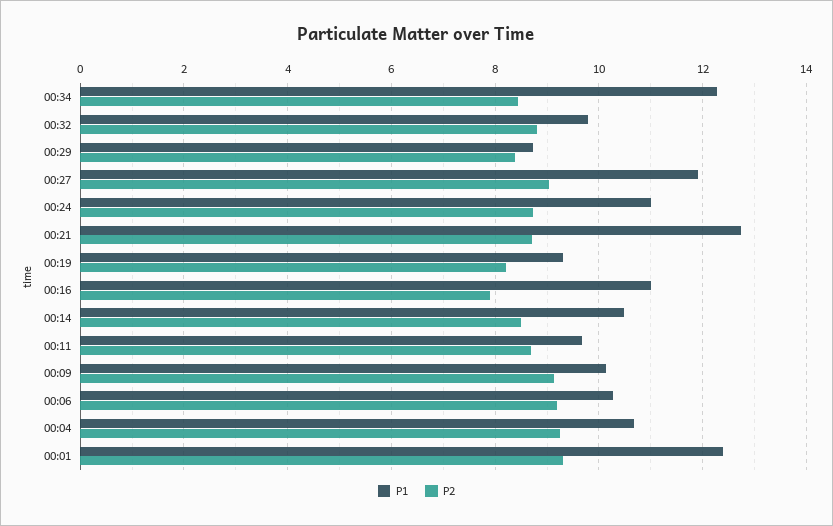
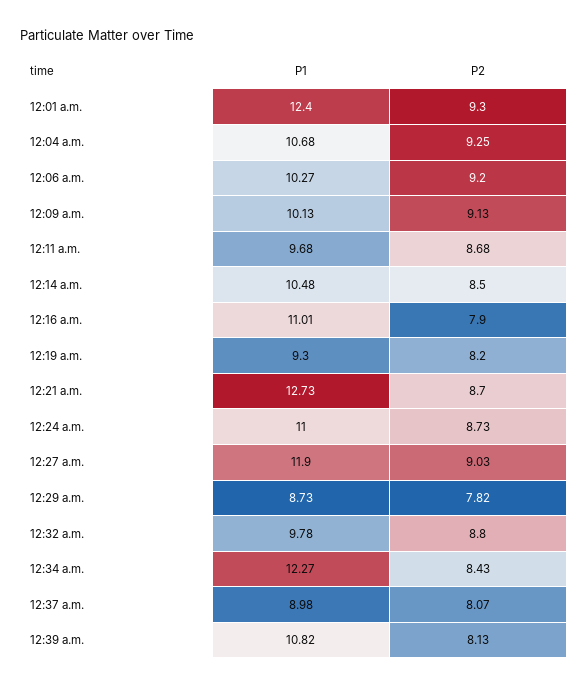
P2, 00:29: 8.4 -> 7.82
P1, 12:37 a.m.: none -> 8.98
P2, 12:37 a.m.: none -> 8.07
P1, 12:39 a.m.: none -> 10.82
P2, 12:39 a.m.: none -> 8.13

